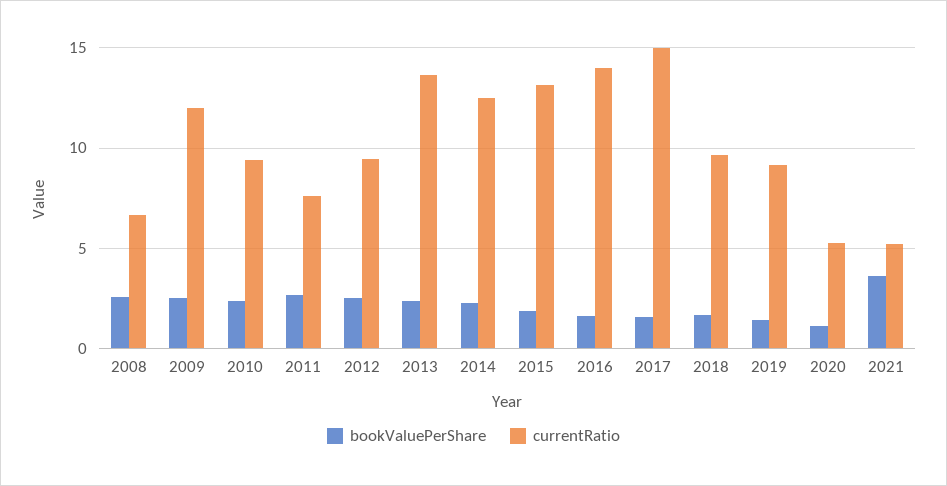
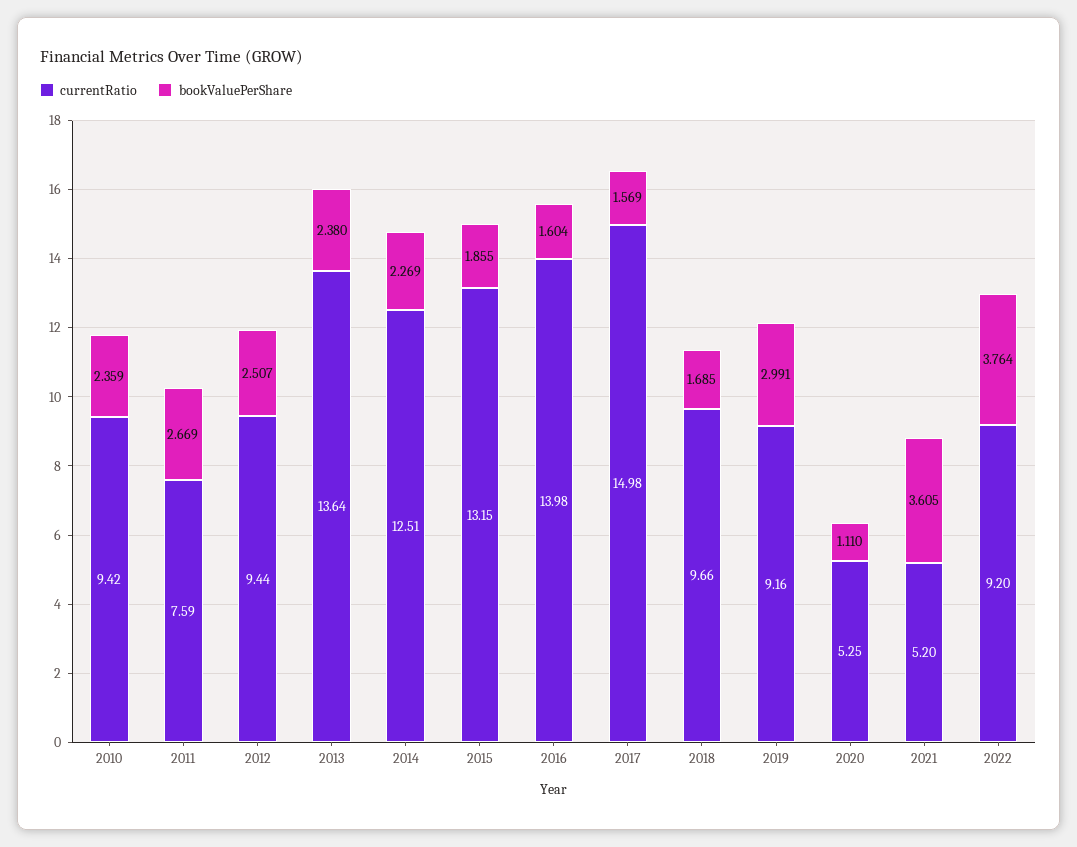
bookValuePerShare, 2008: 2.5 -> none
currentRatio, 2008: 6.5 -> none
bookValuePerShare, 2009: 2.5 -> none
currentRatio, 2009: 12 -> none
bookValuePerShare, 2019: 1.5 -> 2.991
currentRatio, 2022: none -> 9.2
bookValuePerShare, 2022: none -> 3.764

